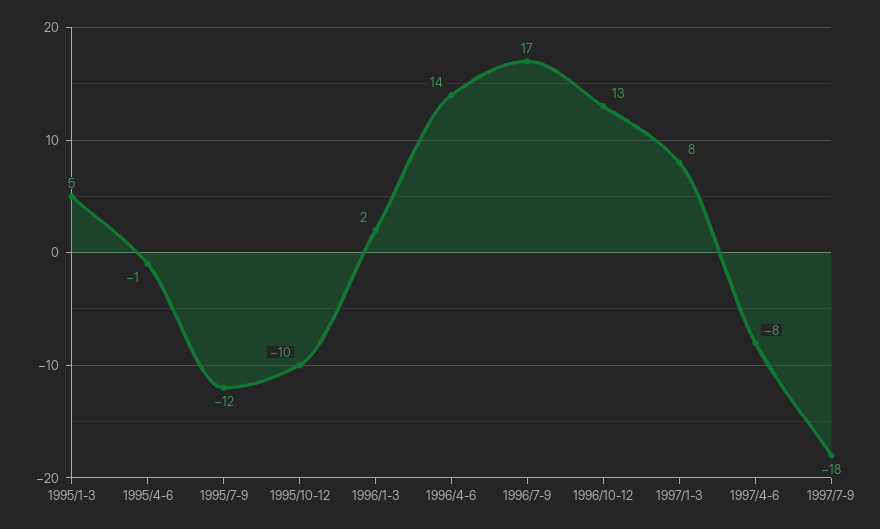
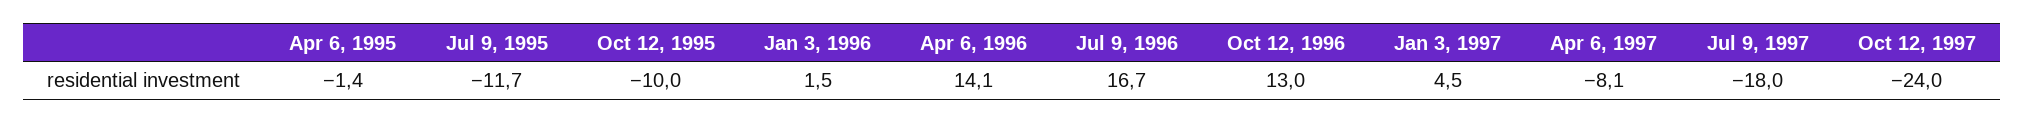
1995/1-3: 5 -> none
1997/1-3: 8 -> 4.5
Oct 12, 1997: none -> -24

